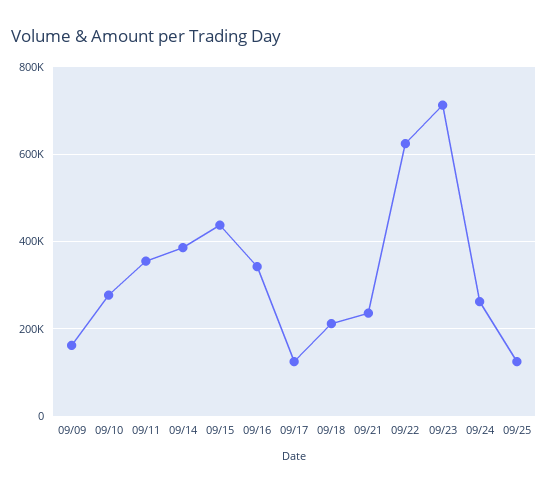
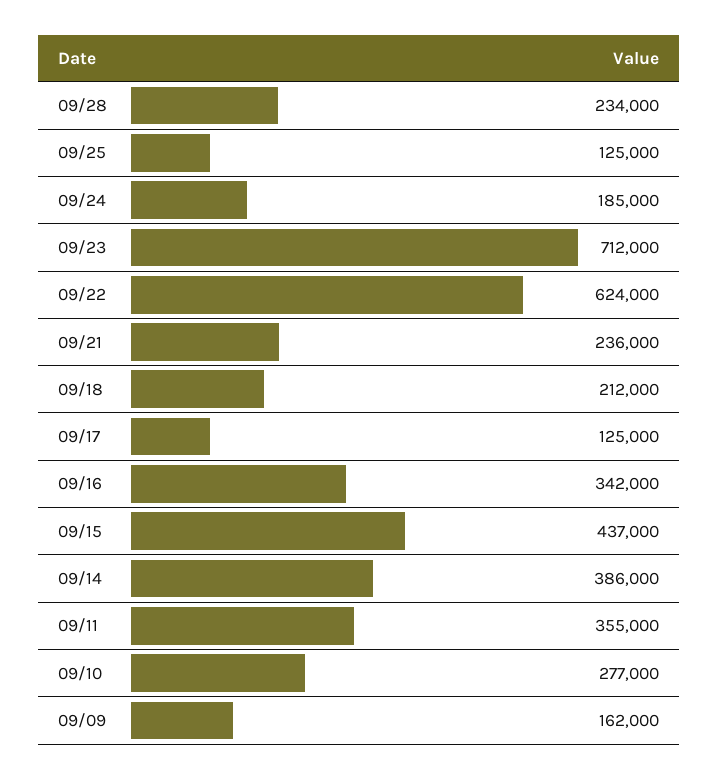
09/24: 260000 -> 185000
09/28: none -> 234000

